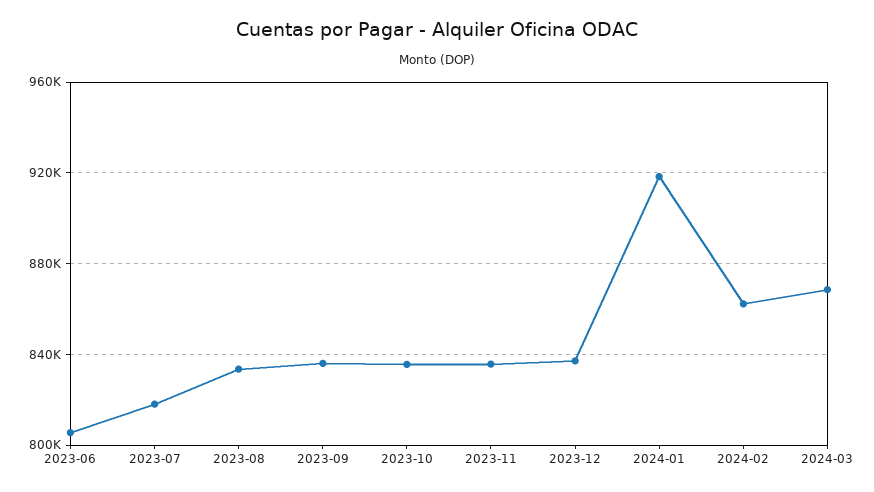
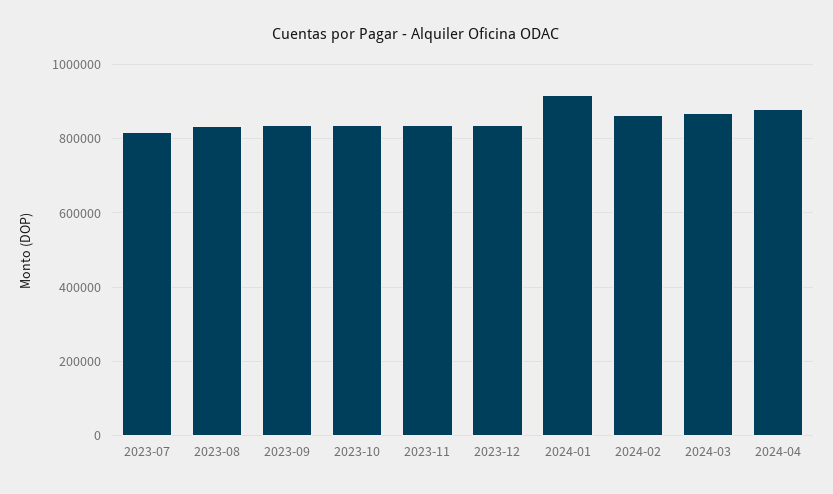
2023-06: 805000 -> none
2024-04: none -> 880000

